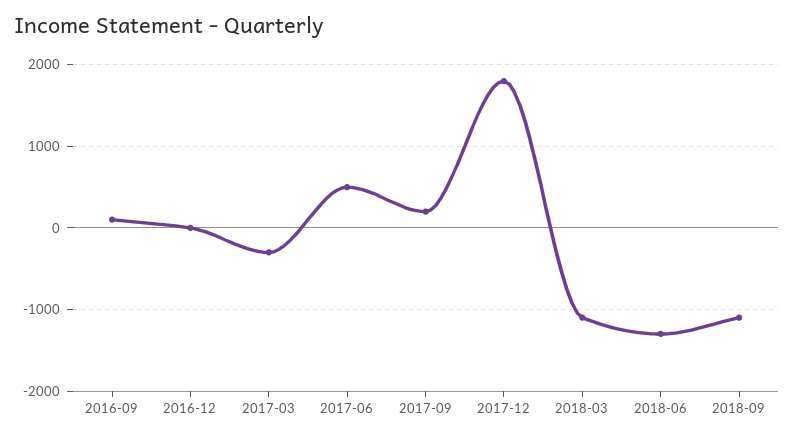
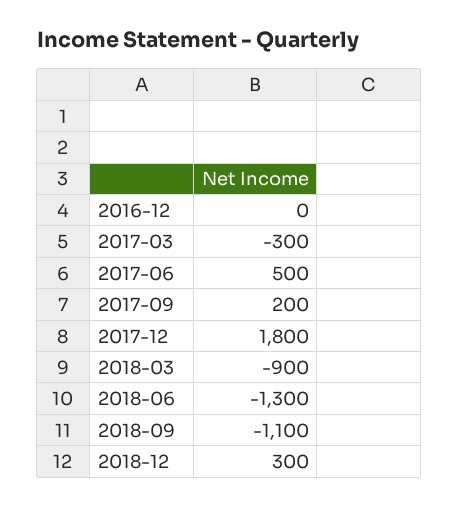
2016-09: 100 -> none
2018-03: -1100 -> -900
2018-12: none -> 300

